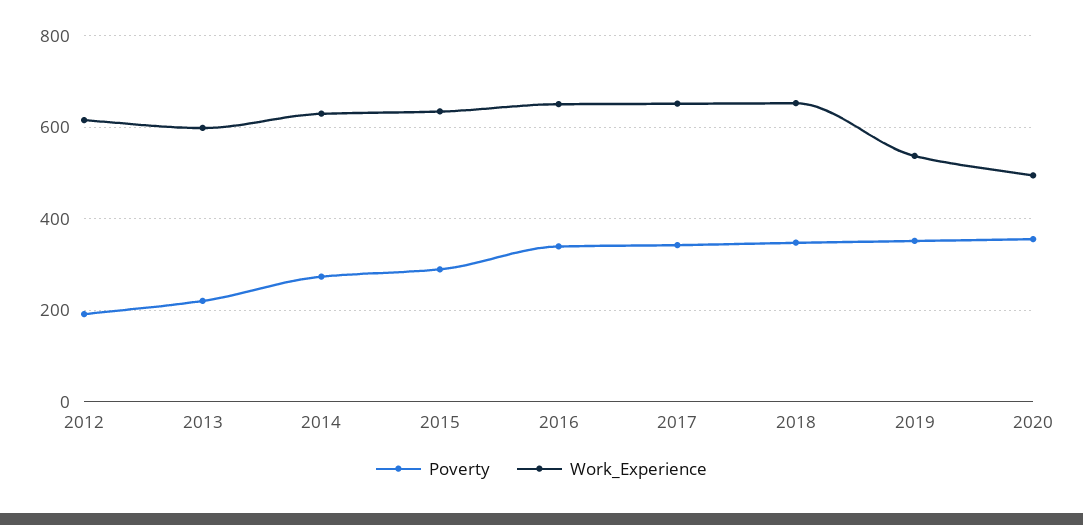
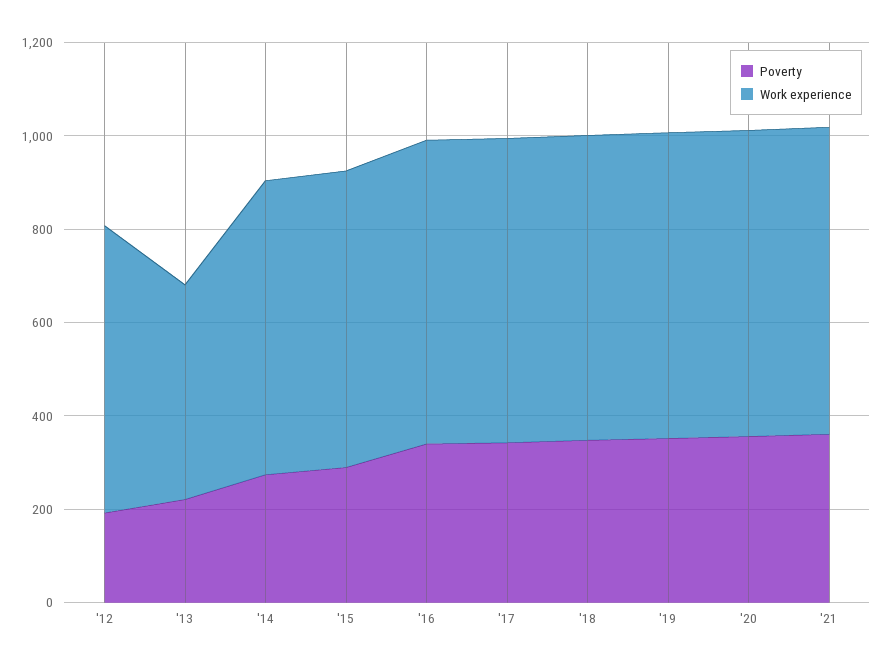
Work_Experience, 2013: 600 -> 450
Work_Experience, 2019: 540 -> 650
Work_Experience, 2020: 500 -> 650
Poverty, '21: none -> 350
Work_Experience, '21: none -> 650

